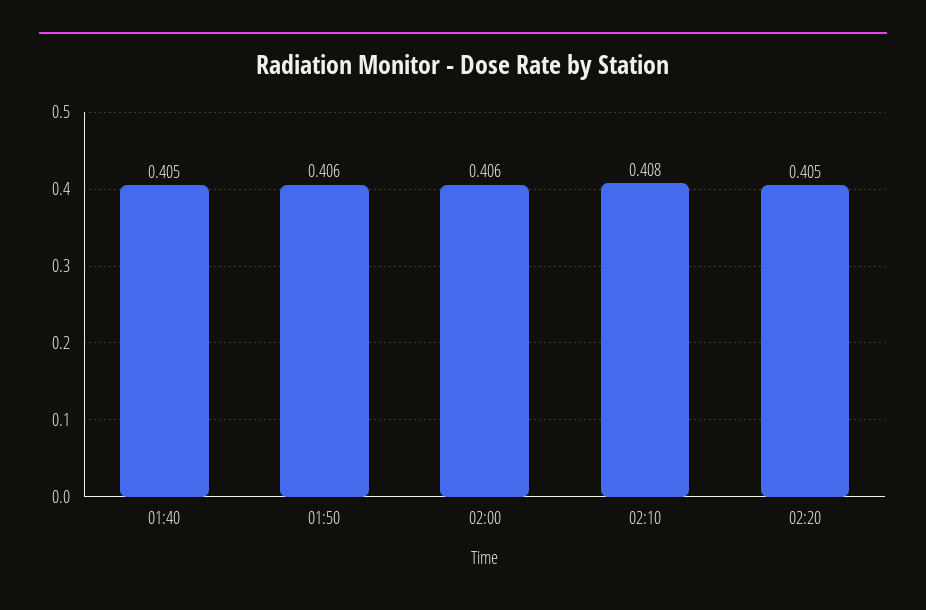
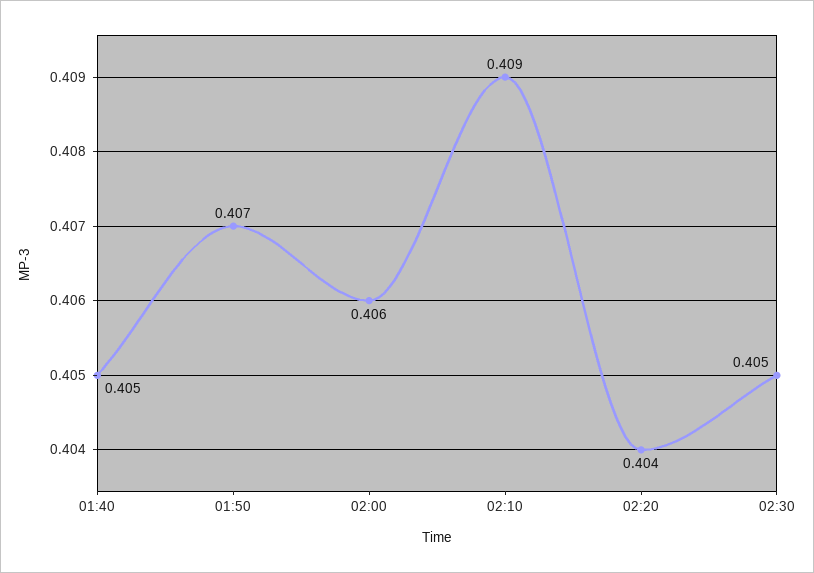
01:50: 0.406 -> 0.407
02:10: 0.408 -> 0.409
02:20: 0.405 -> 0.404
02:30: none -> 0.405

